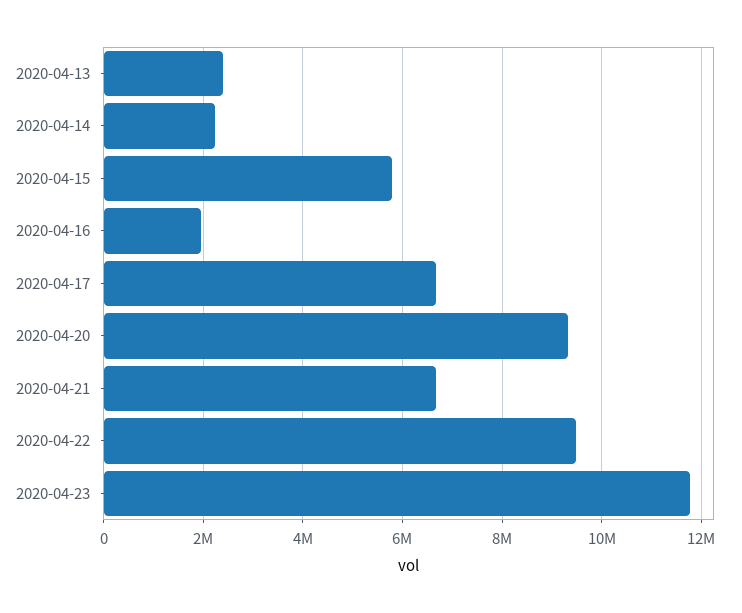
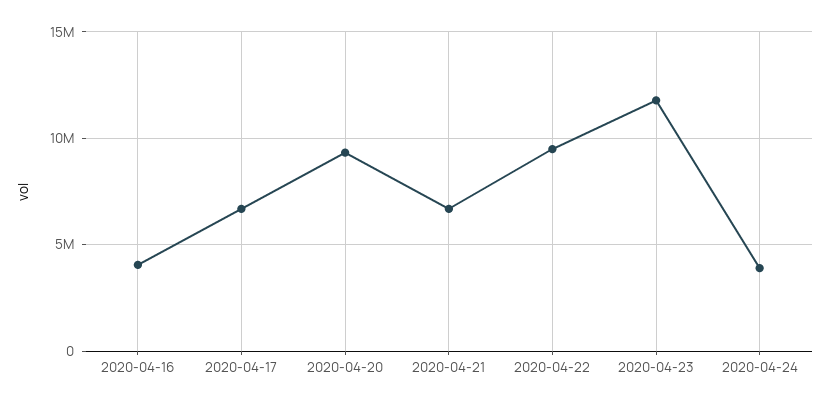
2020-04-13: 2400000 -> none
2020-04-14: 2200000 -> none
2020-04-15: 5800000 -> none
2020-04-16: 2000000 -> 4000000
2020-04-24: none -> 4000000

